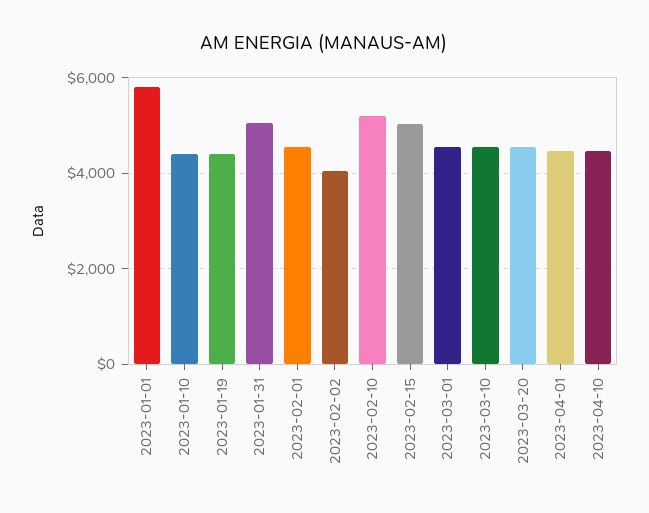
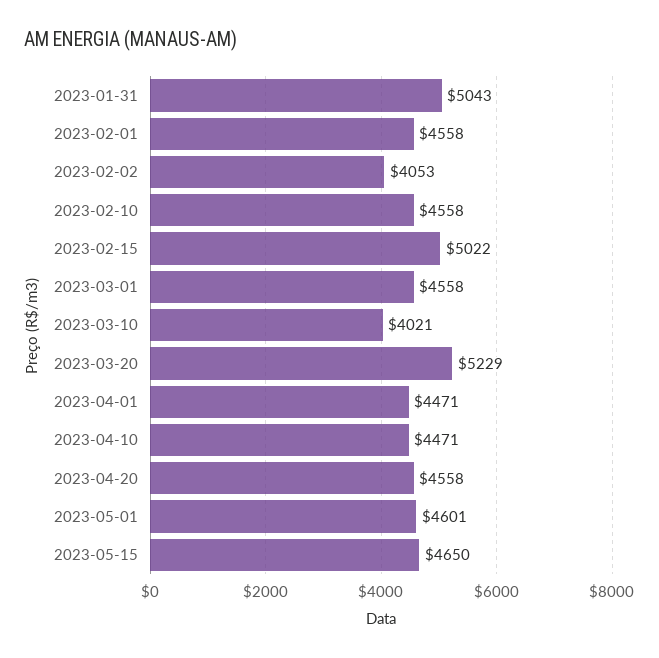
2023-01-01: 5800 -> none
2023-01-10: 4400 -> none
2023-01-19: 4400 -> none
2023-02-10: 5200 -> 4558
2023-03-10: 4600 -> 4021
2023-03-20: 4600 -> 5229
2023-04-20: none -> 4558
2023-05-01: none -> 4601
2023-05-15: none -> 4650

